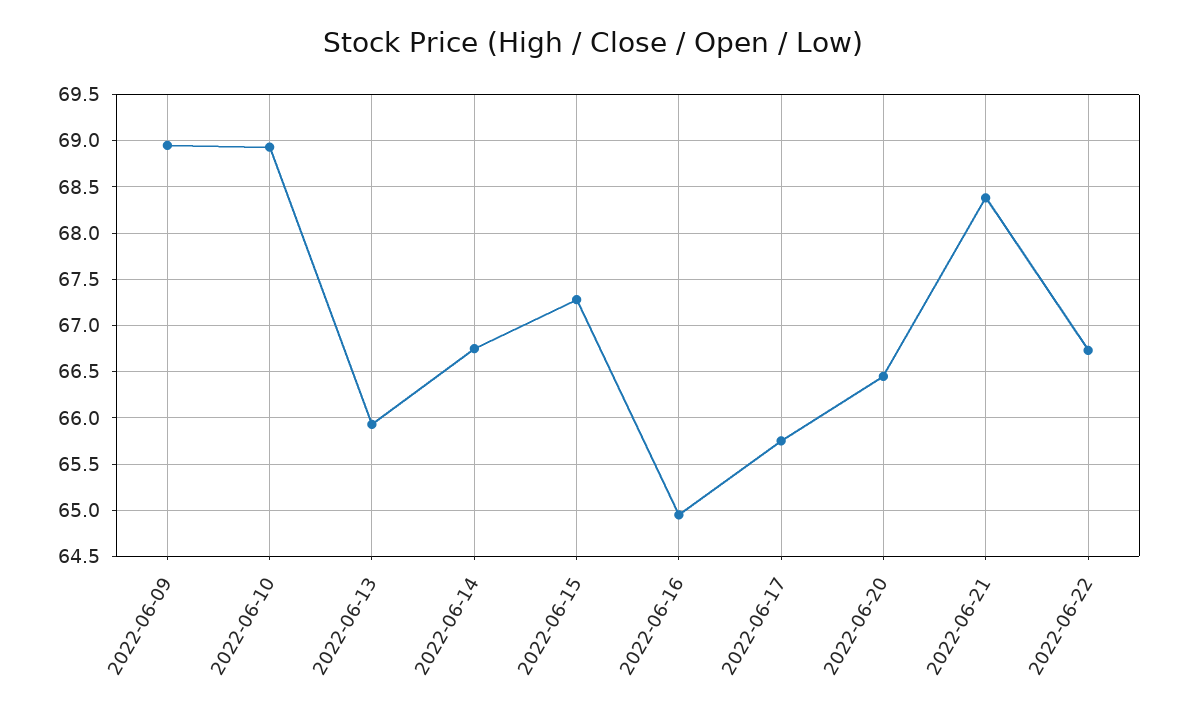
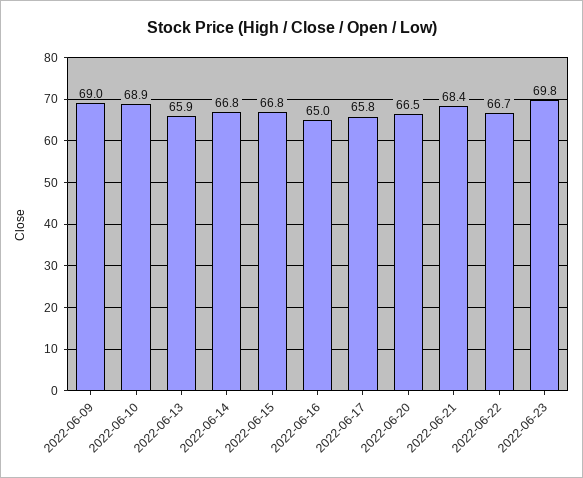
2022-06-15: 67.3 -> 66.8
2022-06-23: none -> 69.8

